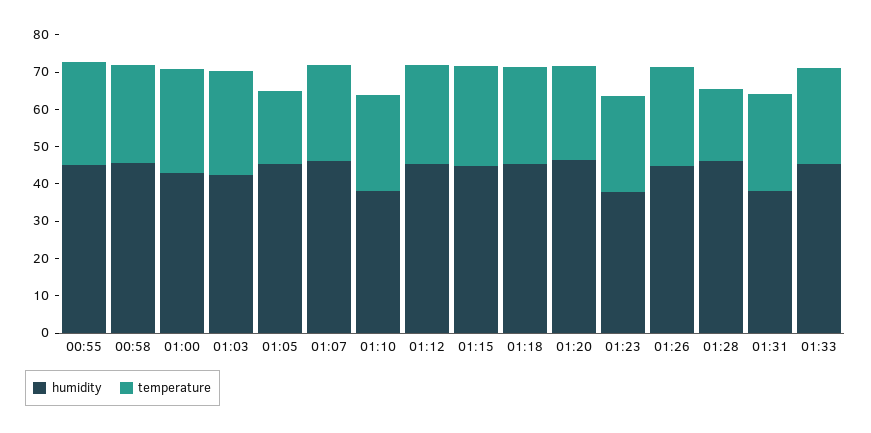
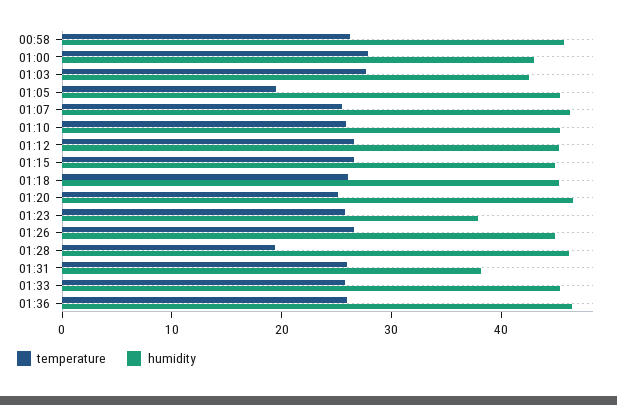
humidity, 00:55: 45 -> none
temperature, 00:55: 27.5 -> none
humidity, 01:10: 37.5 -> 46
temperature, 01:36: none -> 26
humidity, 01:36: none -> 46

